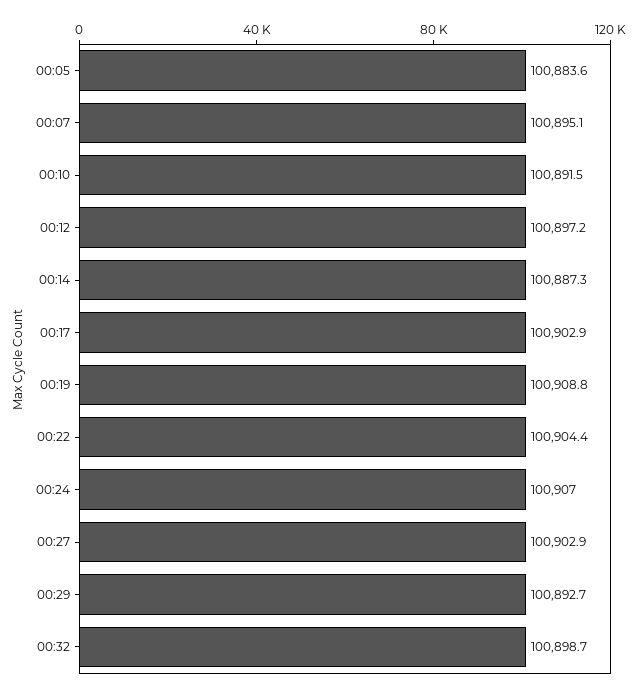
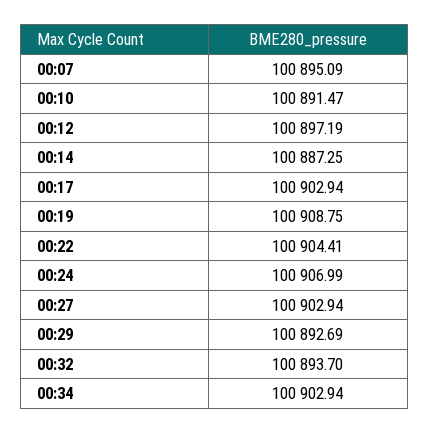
00:05: 100883.6 -> none
00:32: 100898.7 -> 100893.7
00:34: none -> 100902.94

